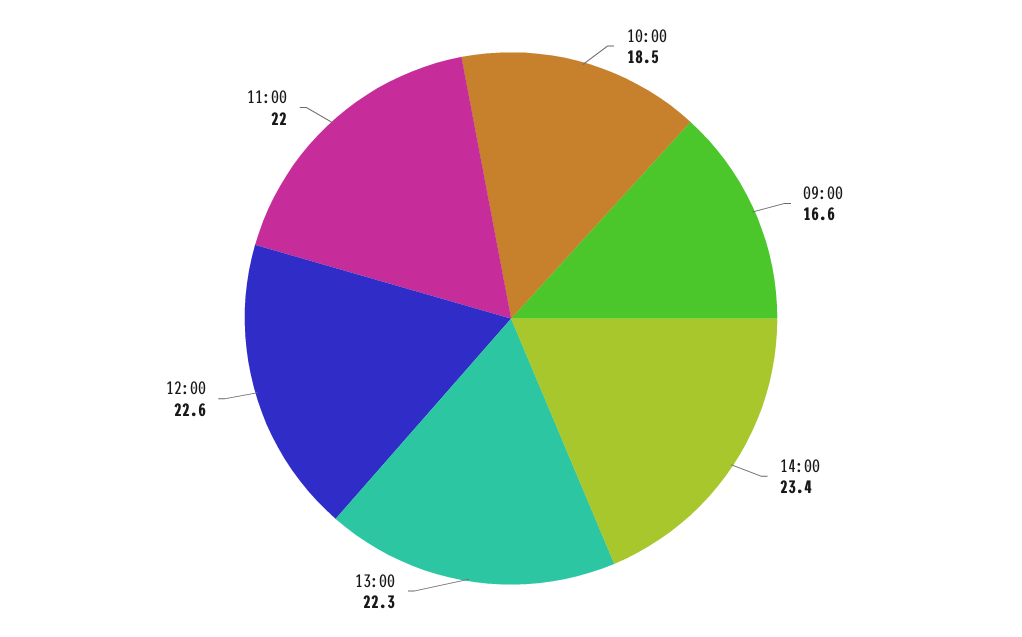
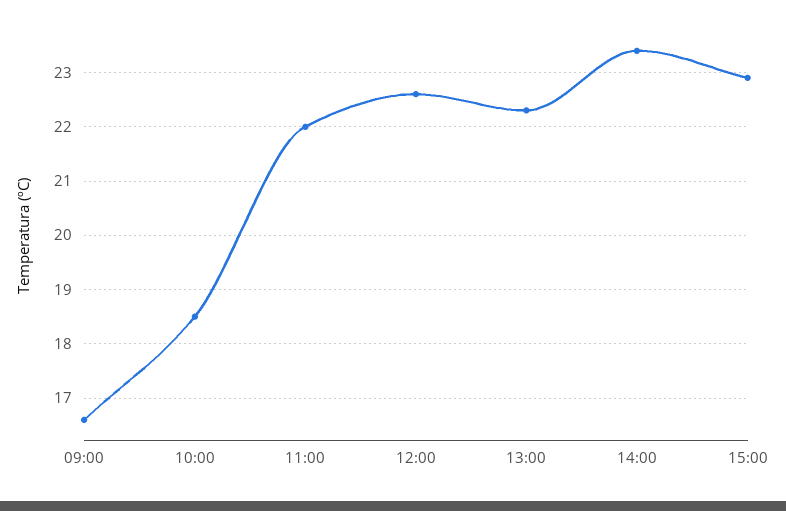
15:00: none -> 23

